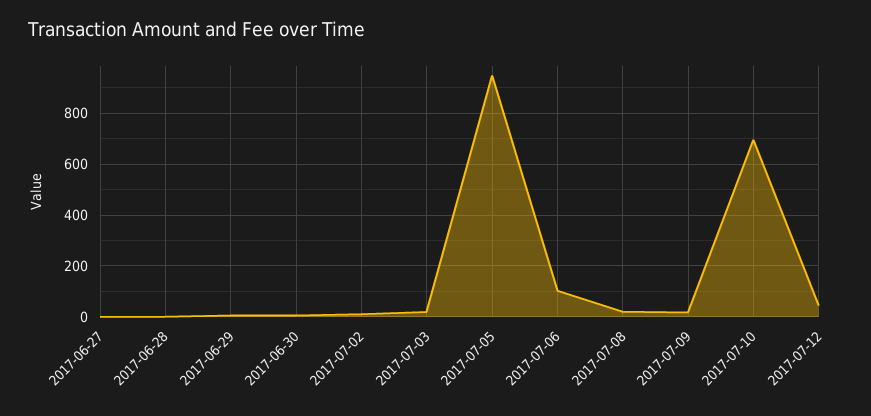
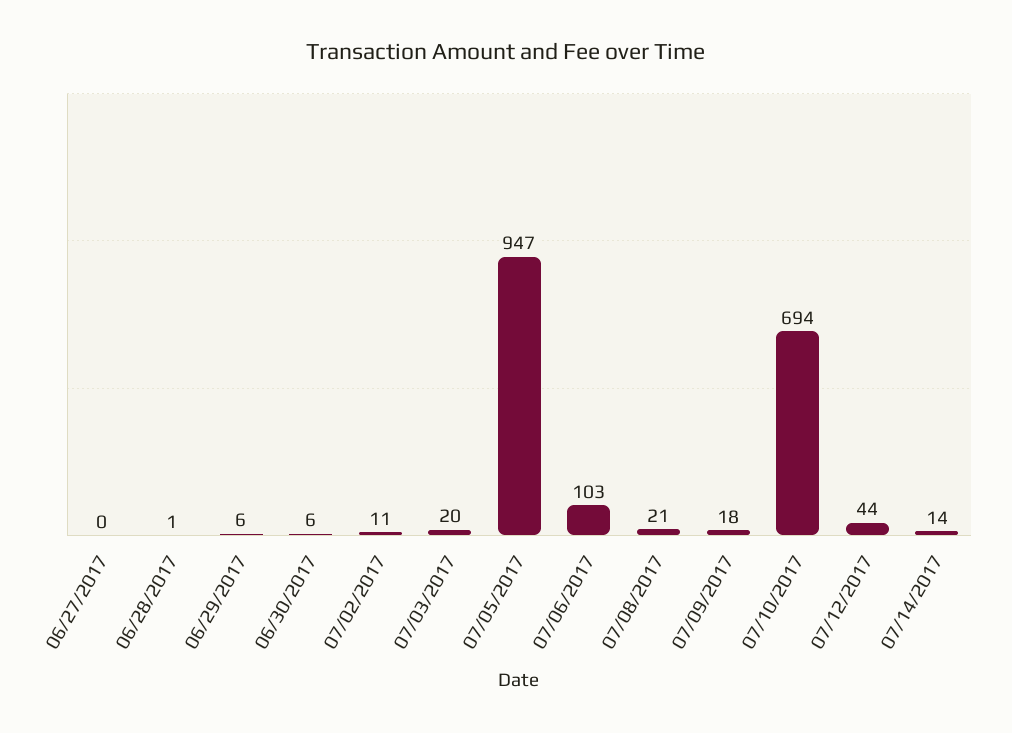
07/14/2017: none -> 14

